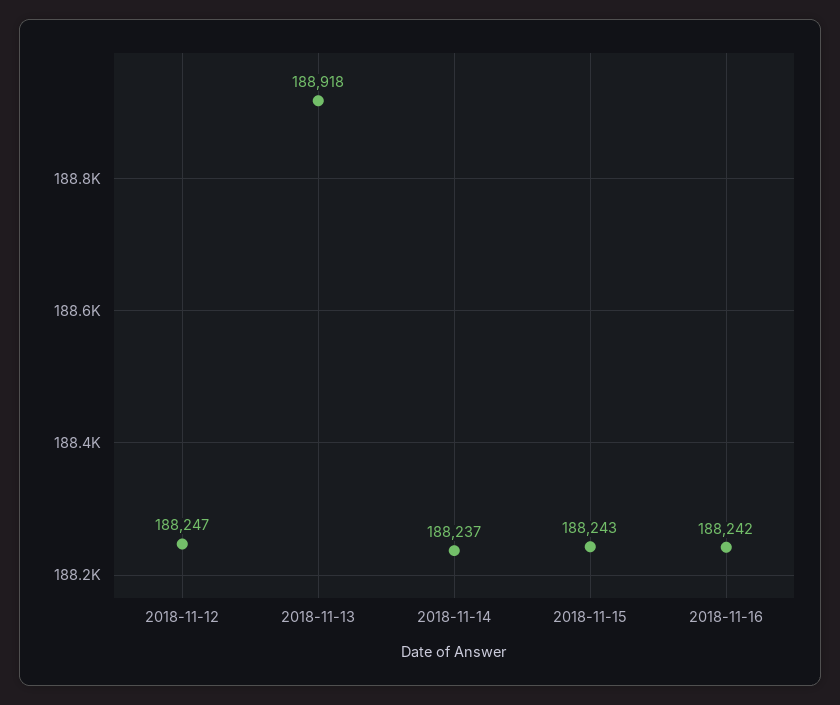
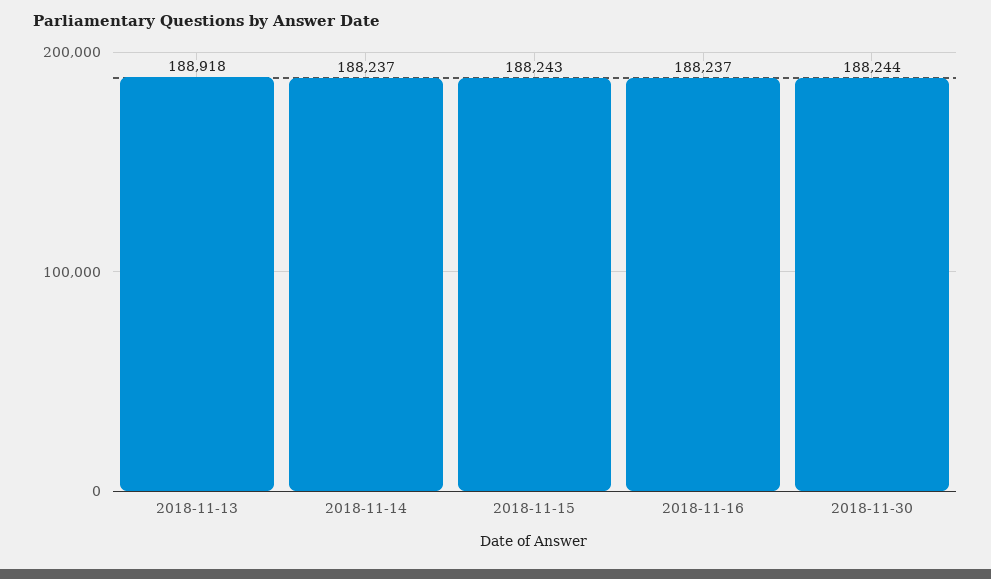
2018-11-12: 188247 -> none
2018-11-16: 188242 -> 188237
2018-11-30: none -> 188244

